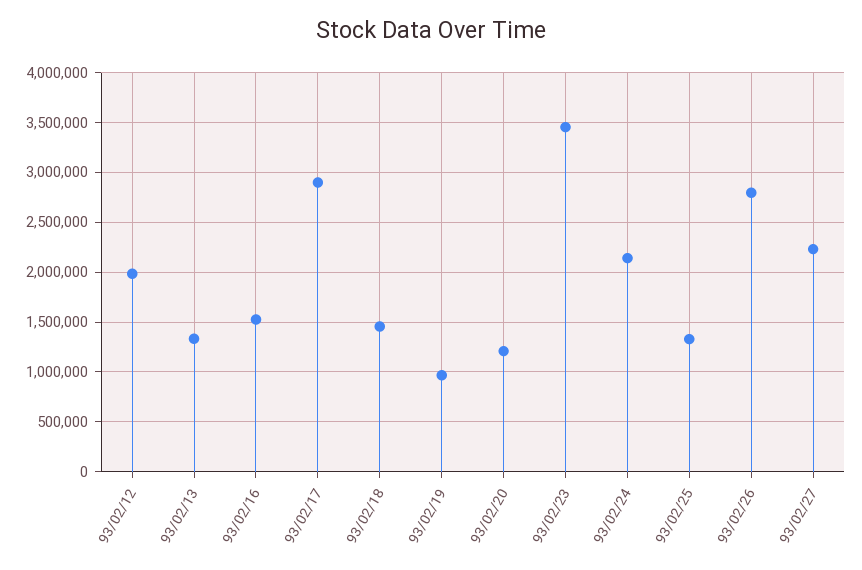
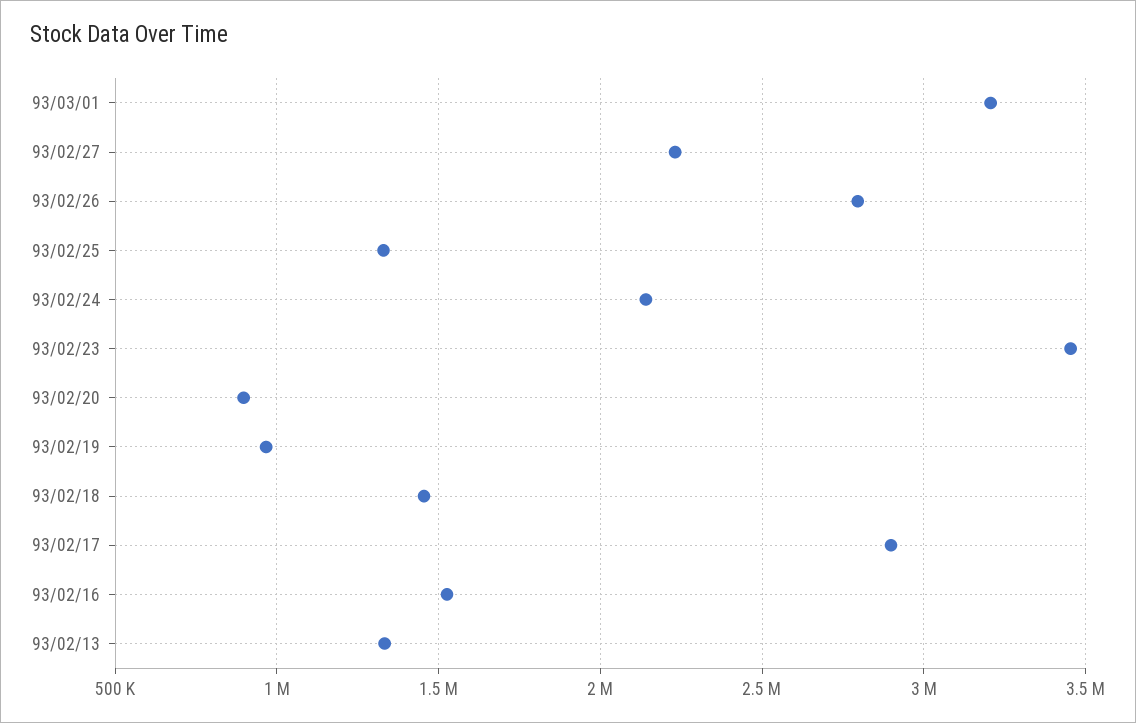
93/02/12: 2000000 -> none
93/02/20: 1200000 -> 900000
93/03/01: none -> 3200000

